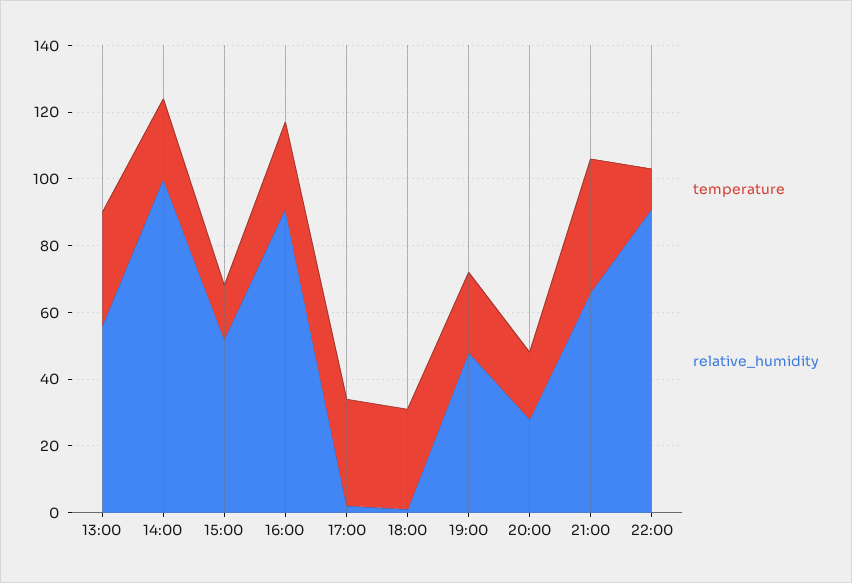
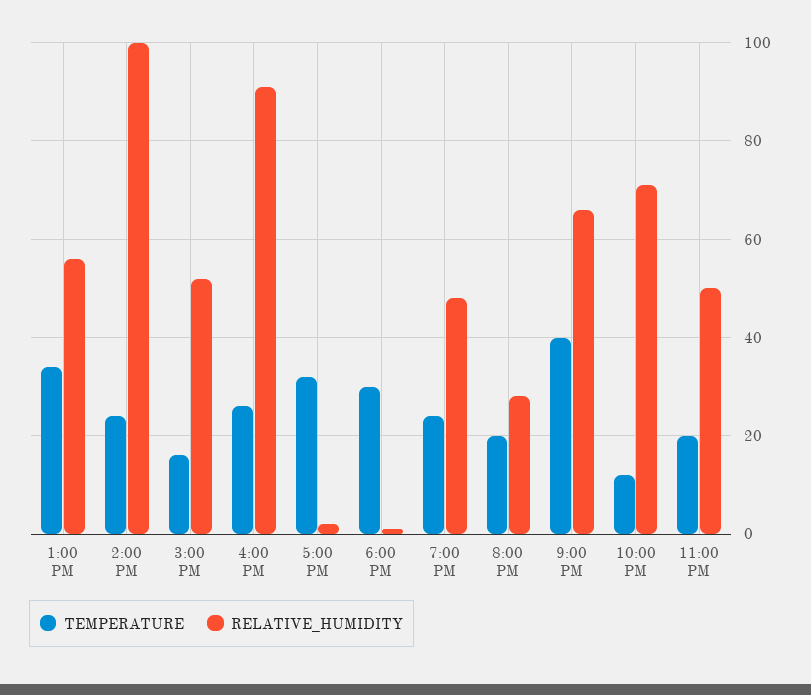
relative_humidity, 22:00: 90 -> 70
temperature, 11:00 PM: none -> 20
relative_humidity, 11:00 PM: none -> 50

